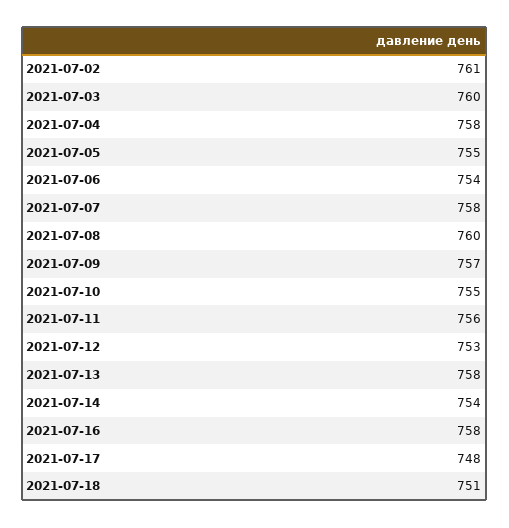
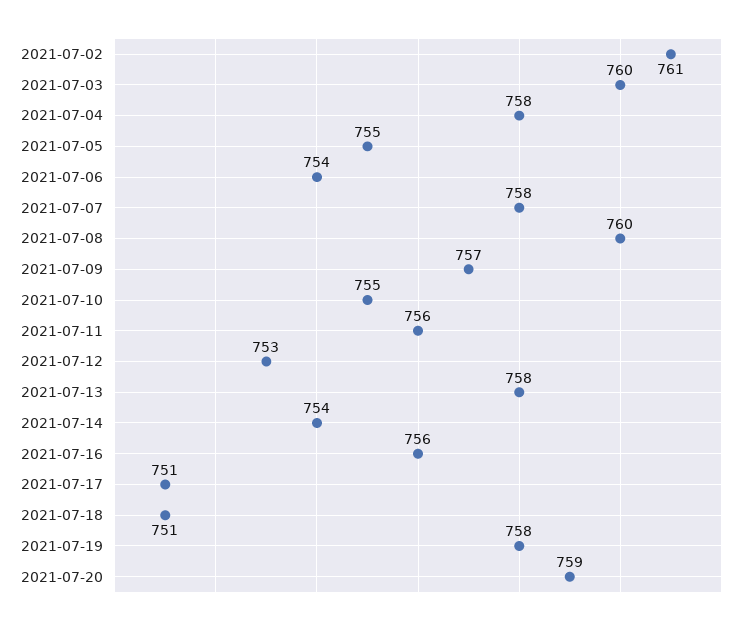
2021-07-16: 758 -> 756
2021-07-17: 748 -> 751
2021-07-19: none -> 758
2021-07-20: none -> 759

